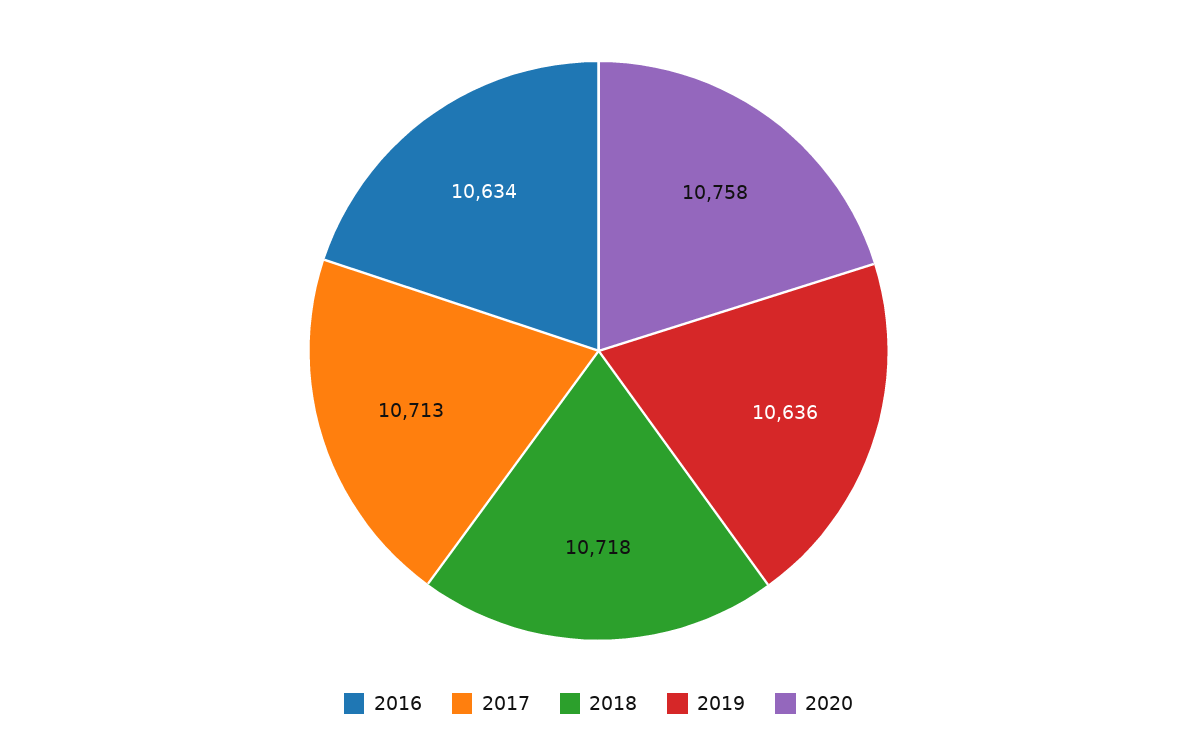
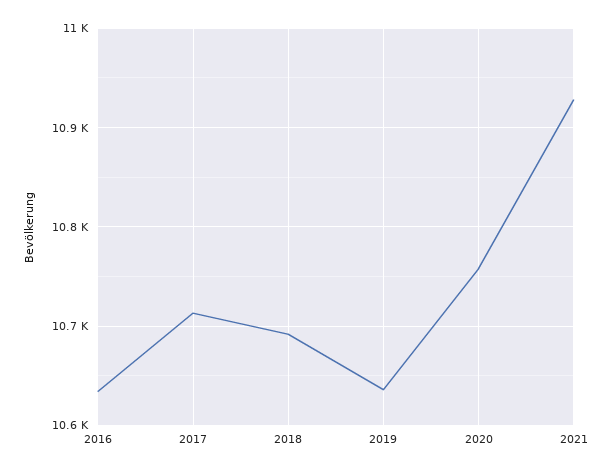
2018: 10718 -> 10690
2021: none -> 10930

